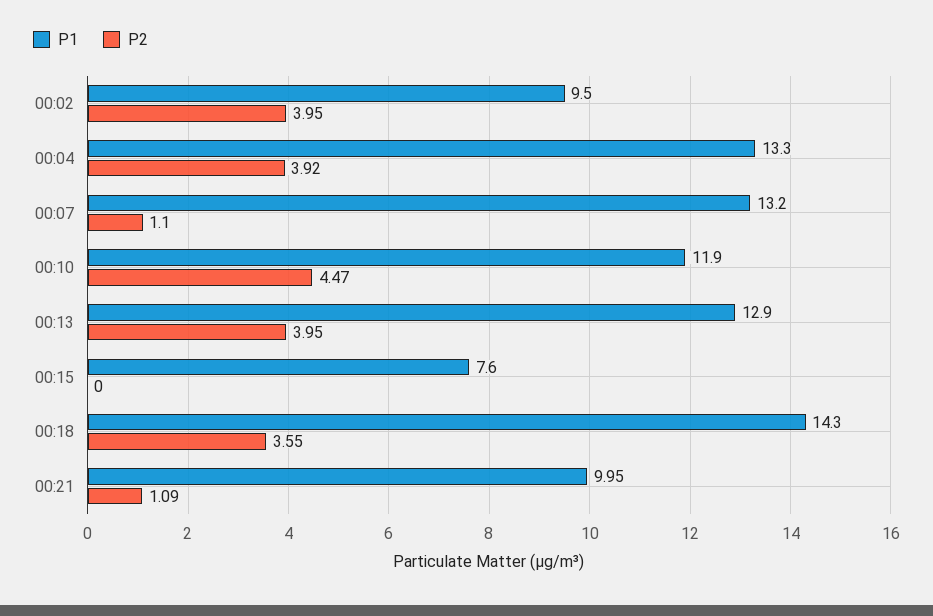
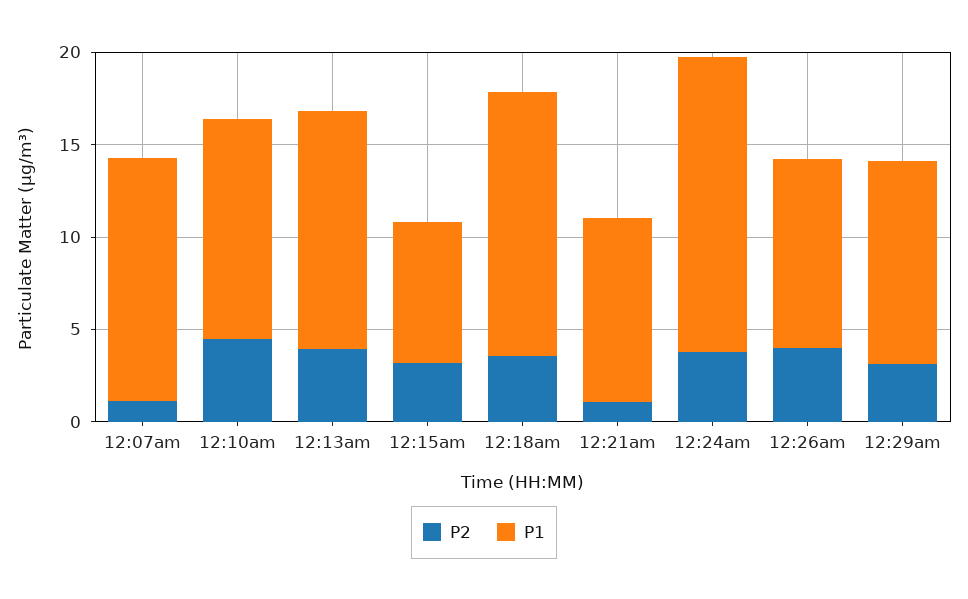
P1, 00:02: 9.5 -> none
P2, 00:02: 3.95 -> none
P1, 00:04: 13.3 -> none
P2, 00:04: 3.92 -> none
P2, 00:15: 0 -> 3
P2, 12:24am: none -> 4
P1, 12:24am: none -> 16
P2, 12:26am: none -> 4
P1, 12:26am: none -> 10
P2, 12:29am: none -> 3
P1, 12:29am: none -> 11

